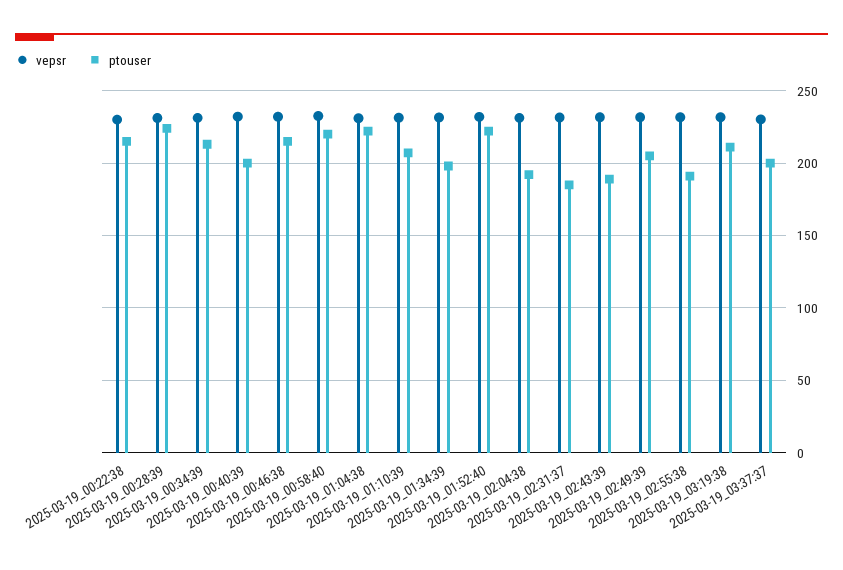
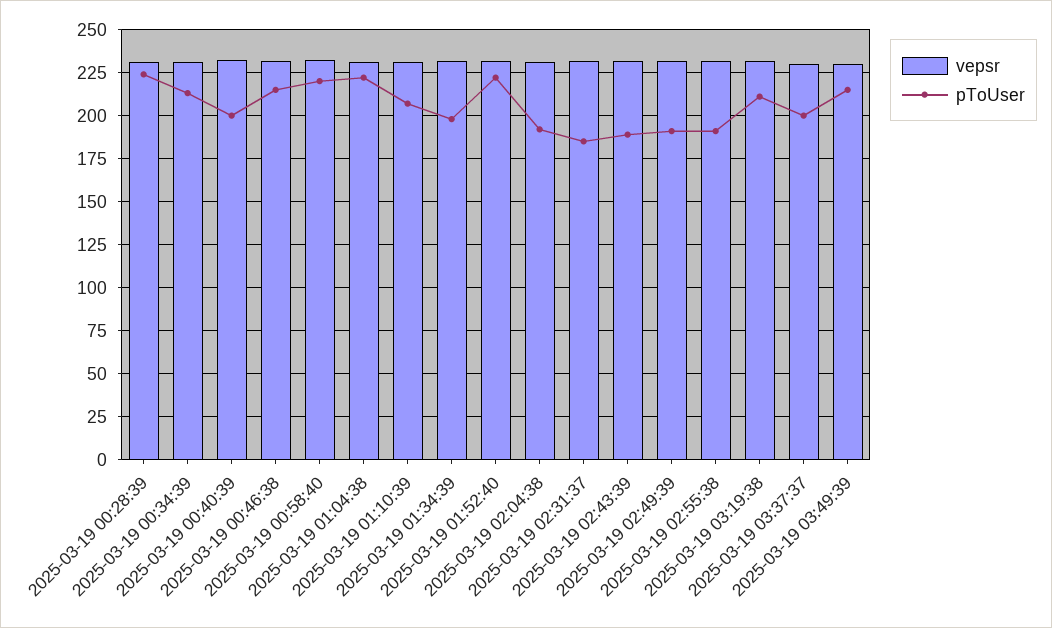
vepsr, 2025-03-19_00:22:38: 230 -> none
ptouser, 2025-03-19_00:22:38: 215 -> none
ptouser, 2025-03-19_02:49:39: 205 -> 190
vepsr, 2025-03-19 03:49:39: none -> 230
ptouser, 2025-03-19 03:49:39: none -> 215

